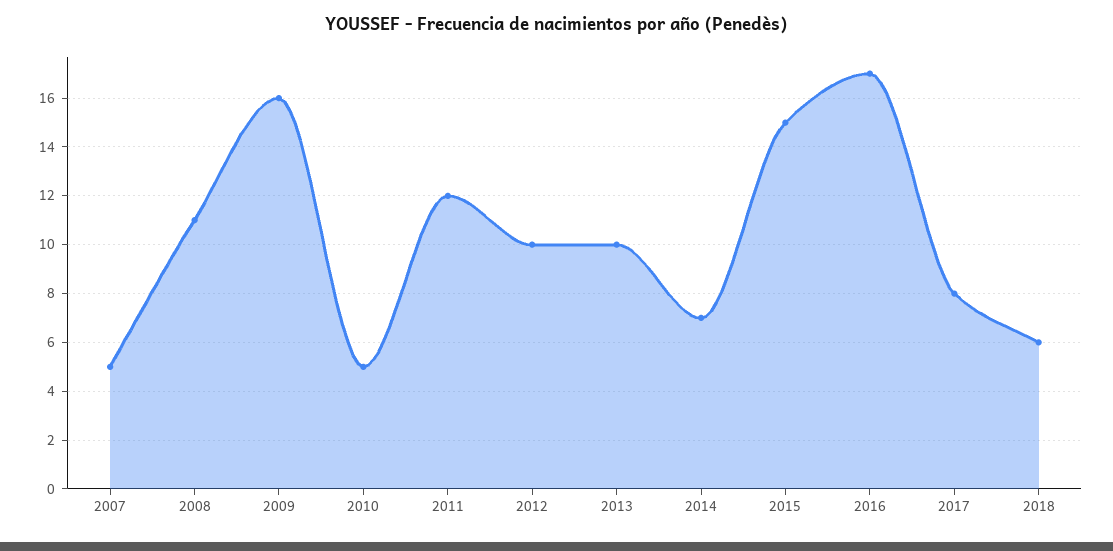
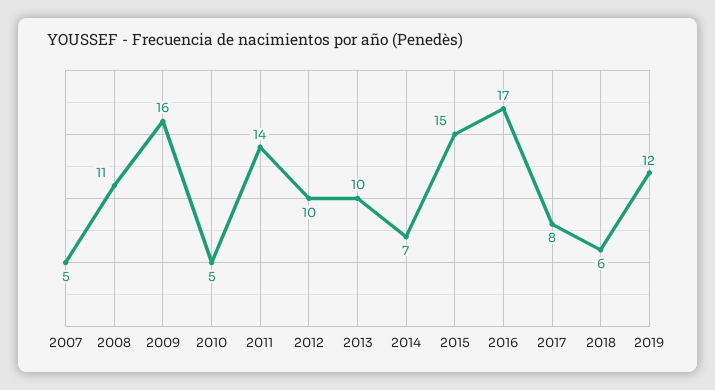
2011: 12 -> 14
2019: none -> 12

